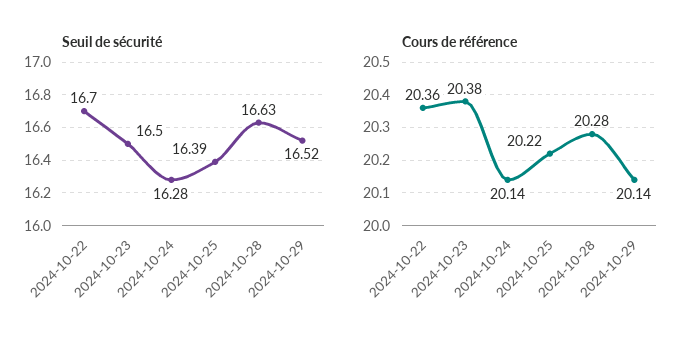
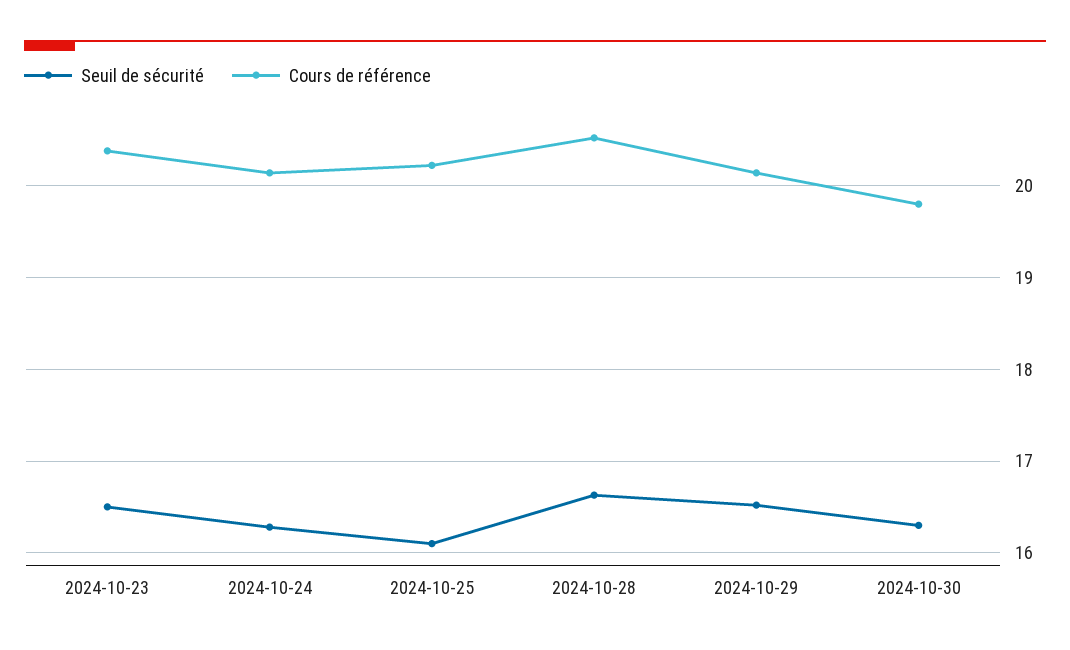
Seuil de sécurité, 2024-10-22: 16.7 -> none
Seuil de sécurité, 2024-10-25: 16.39 -> 16.1
Cours de référence, 2024-10-22: 20.36 -> none
Cours de référence, 2024-10-28: 20.28 -> 20.5
Seuil de sécurité, 2024-10-30: none -> 16.3
Cours de référence, 2024-10-30: none -> 19.8

